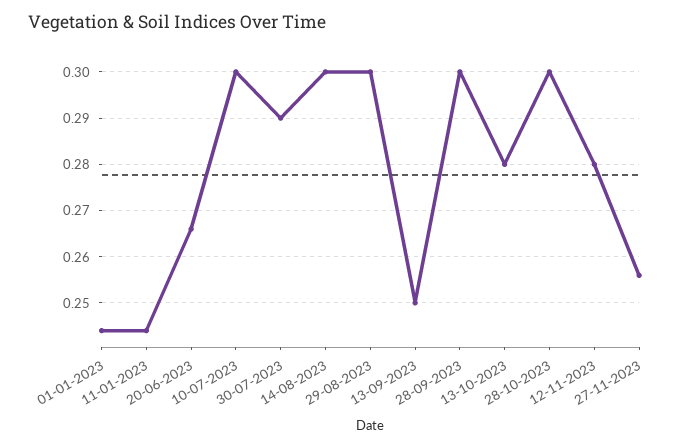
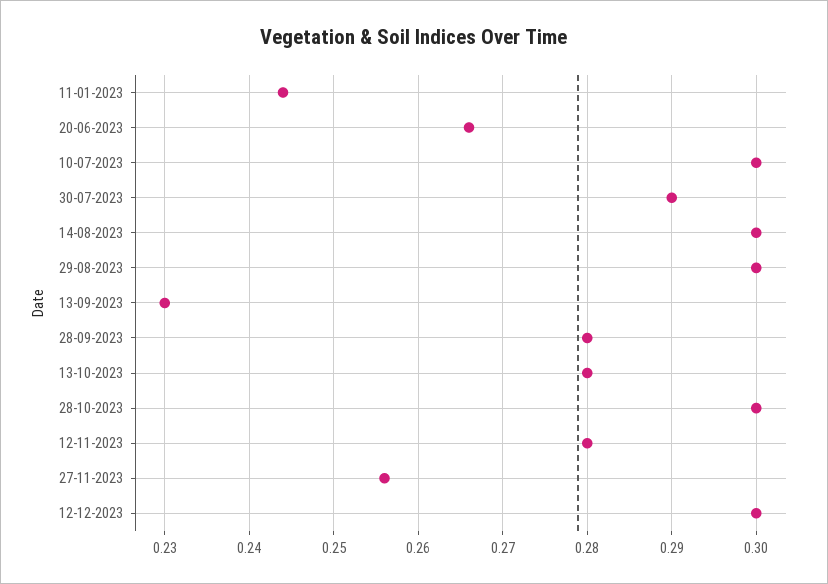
01-01-2023: 0.245 -> none
13-09-2023: 0.25 -> 0.23
28-09-2023: 0.3 -> 0.28
12-12-2023: none -> 0.3

